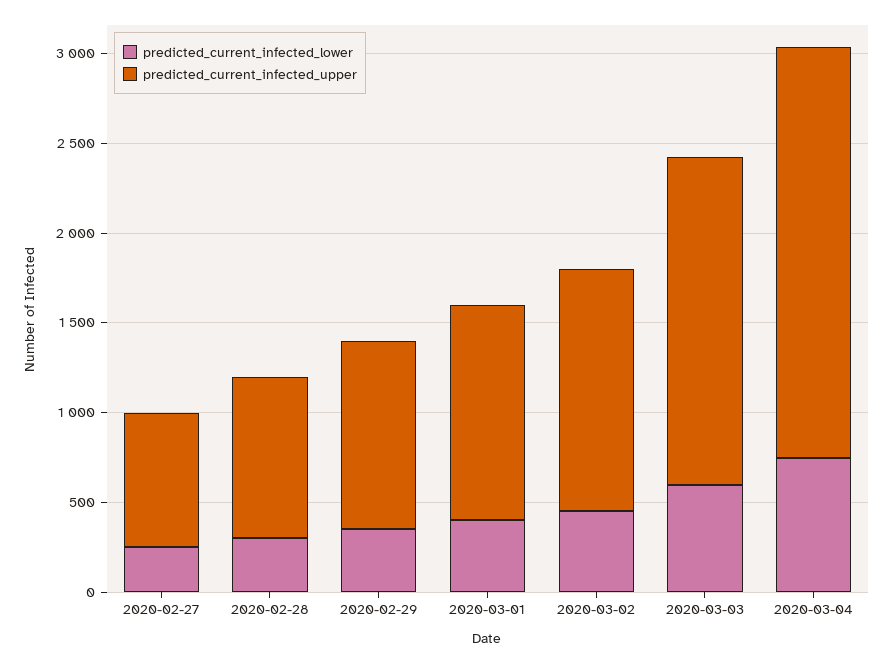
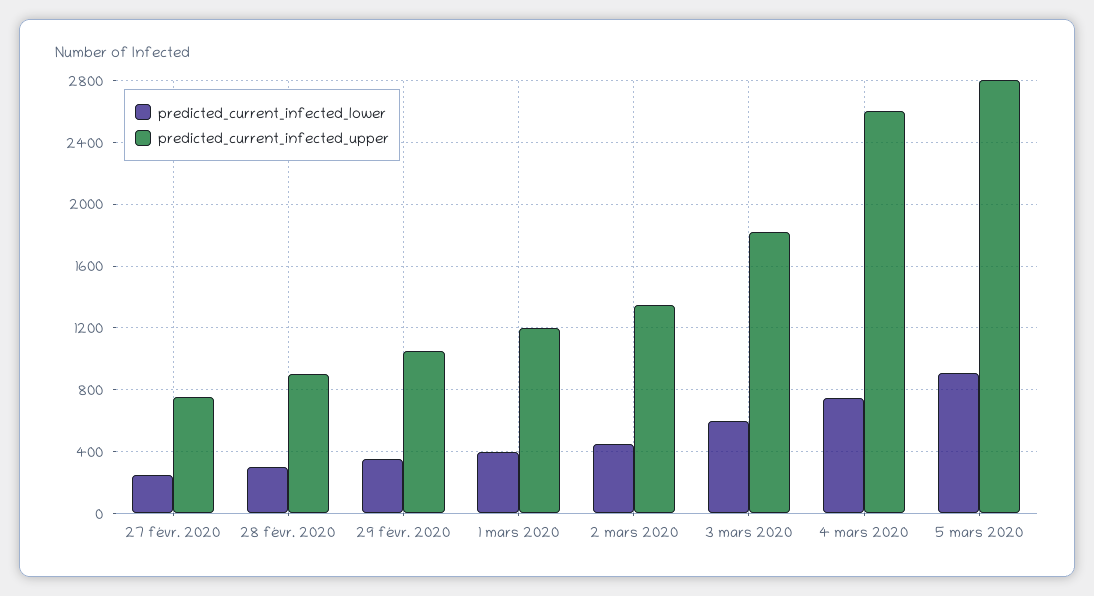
predicted_current_infected_upper, 2020-03-04: 2300 -> 2600
predicted_current_infected_lower, 5 mars 2020: none -> 900
predicted_current_infected_upper, 5 mars 2020: none -> 2800

